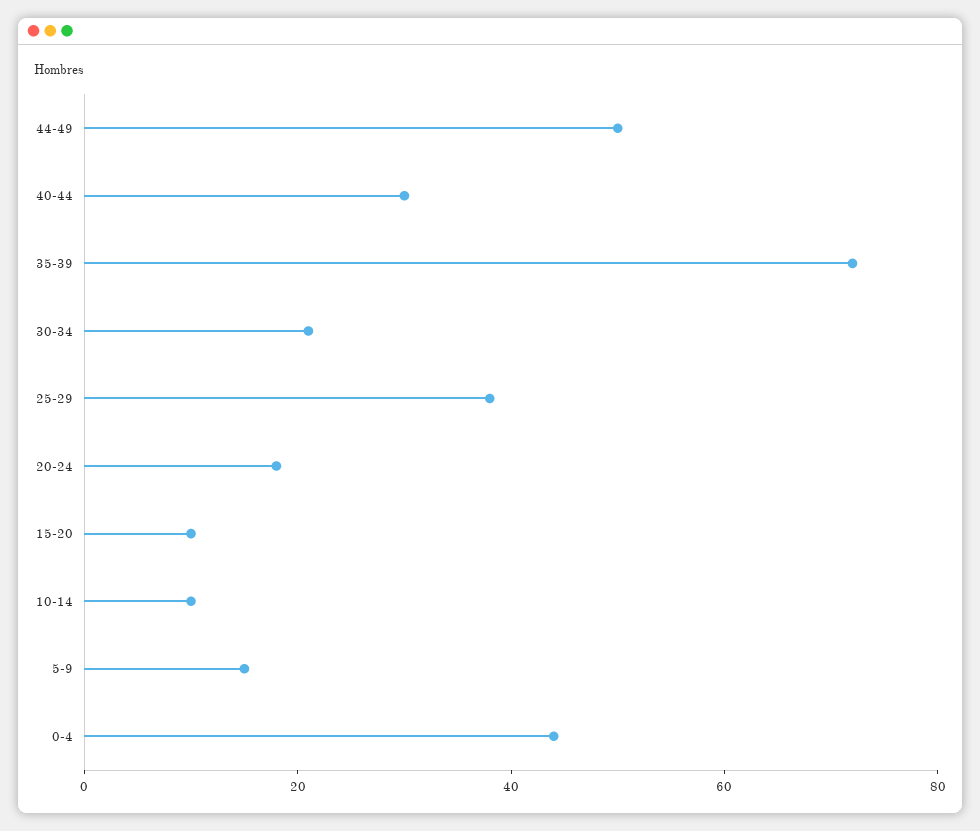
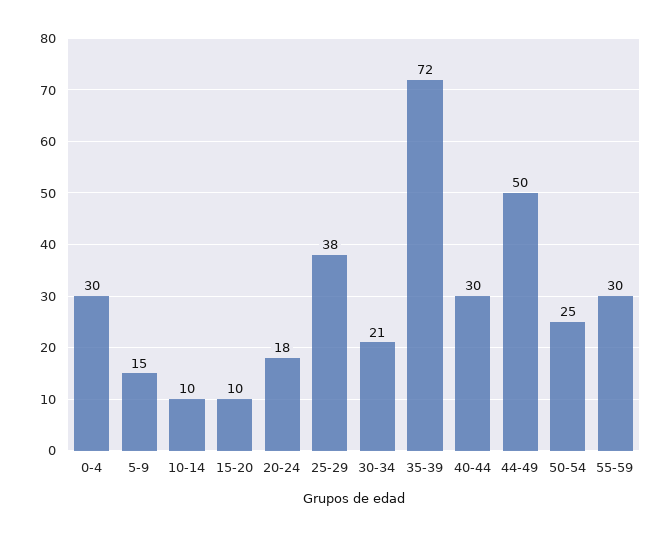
0-4: 45 -> 30
50-54: none -> 25
55-59: none -> 30

